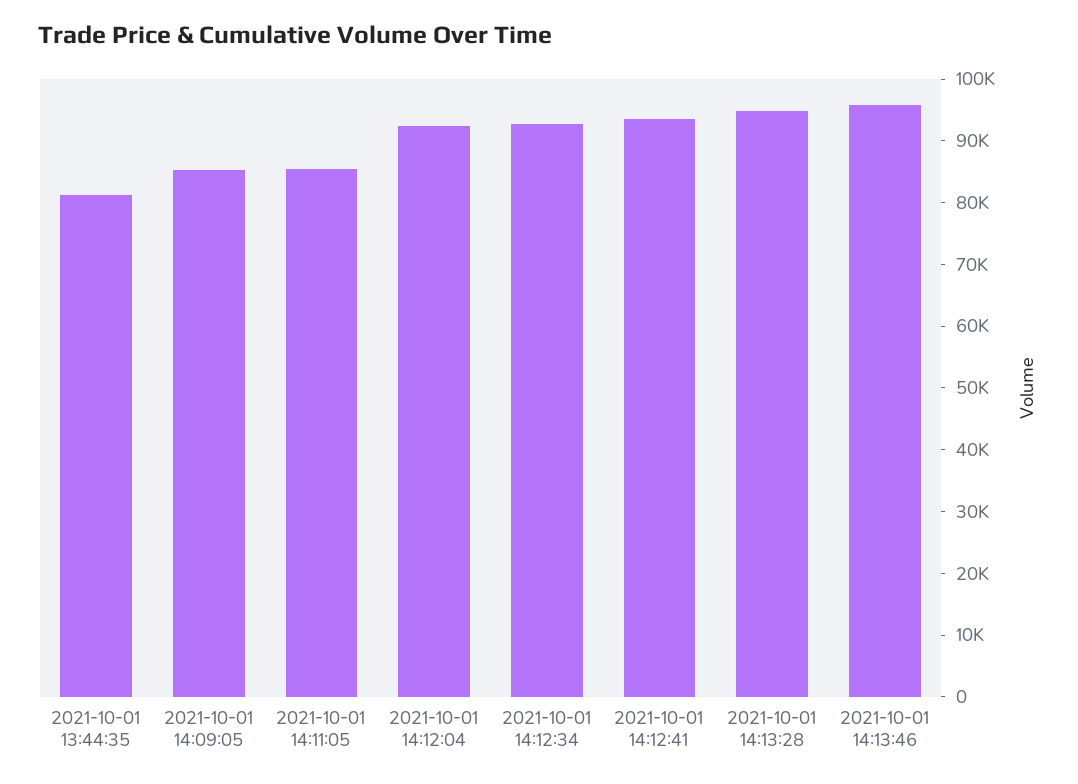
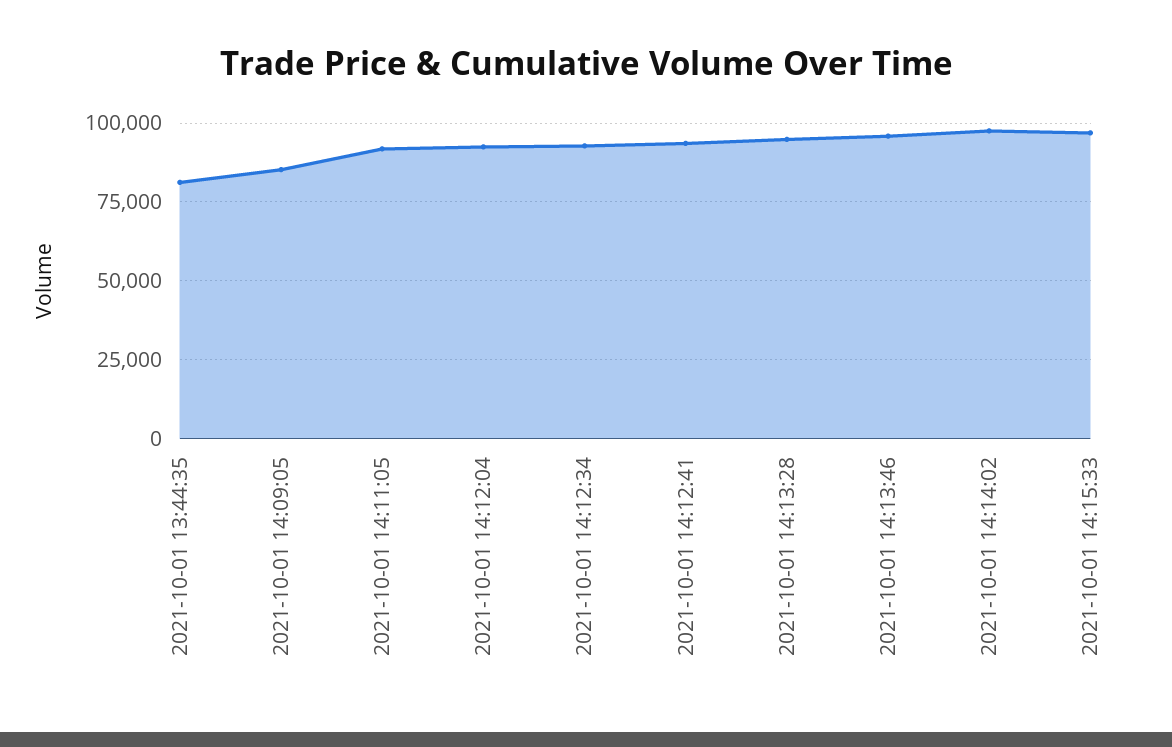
2021-10-01 14:11:05: 86000 -> 92500
2021-10-01 14:14:02: none -> 97500
2021-10-01 14:15:33: none -> 97500

